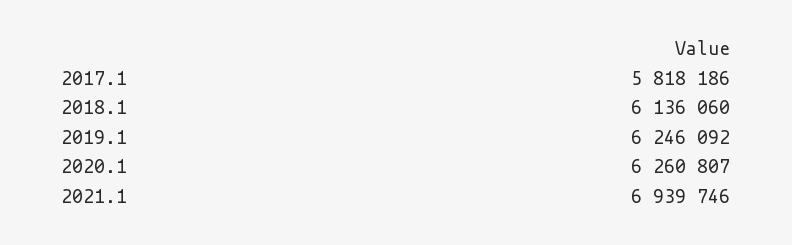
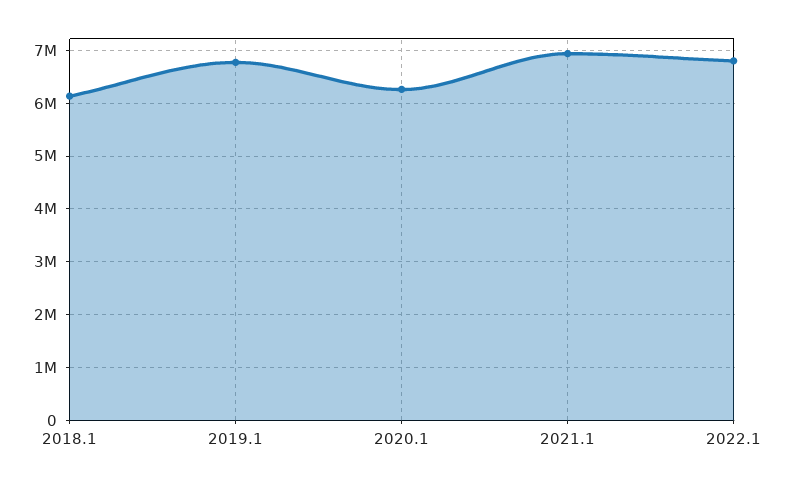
2017.1: 5818186 -> none
2019.1: 6246092 -> 6800000
2022.1: none -> 6800000

